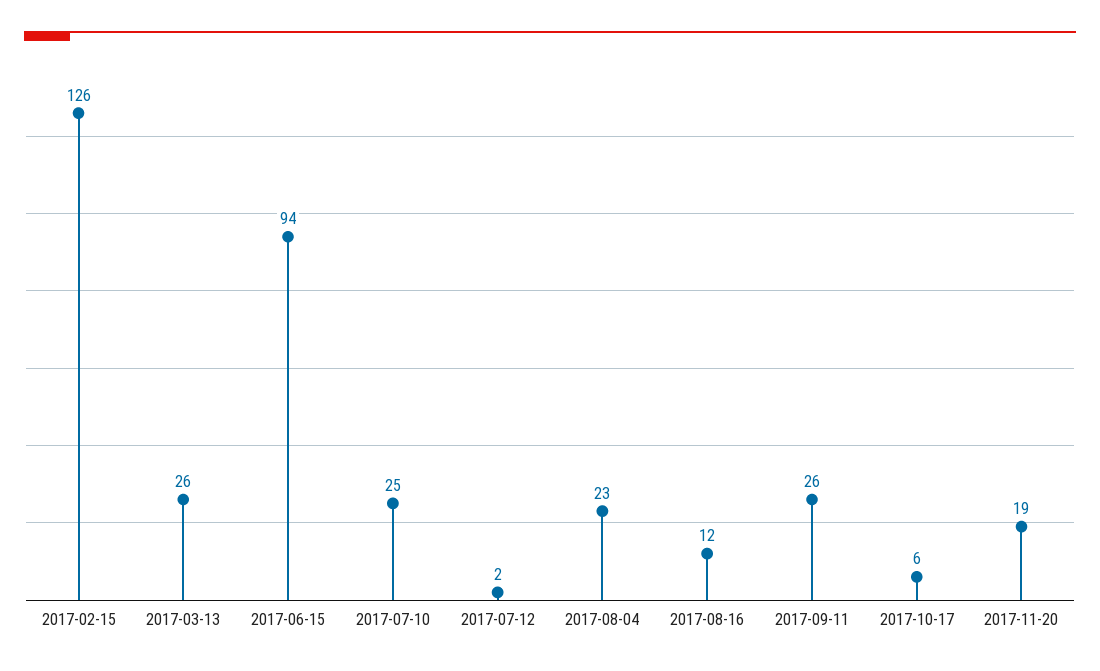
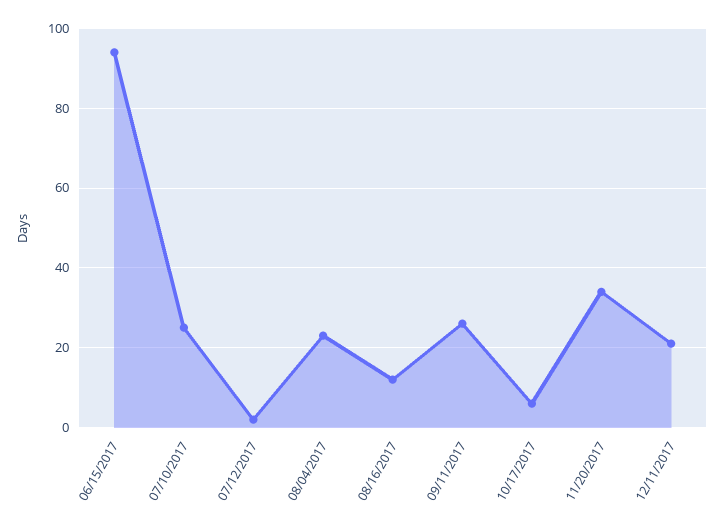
2017-02-15: 126 -> none
2017-03-13: 26 -> none
2017-11-20: 19 -> 35
12/11/2017: none -> 20

